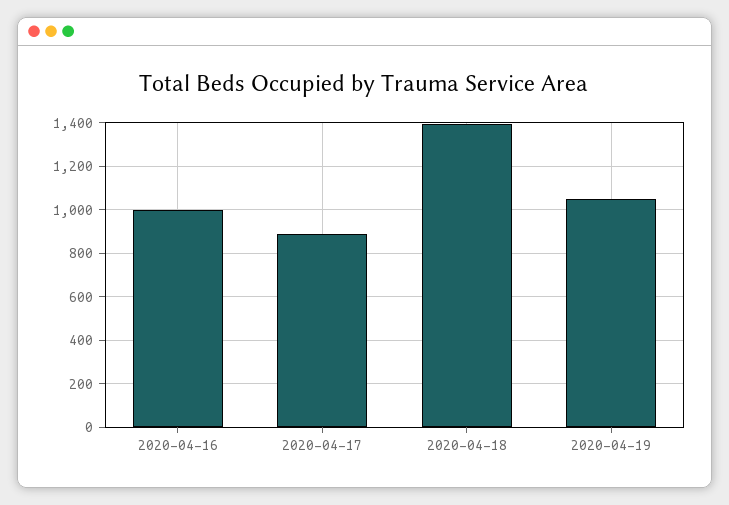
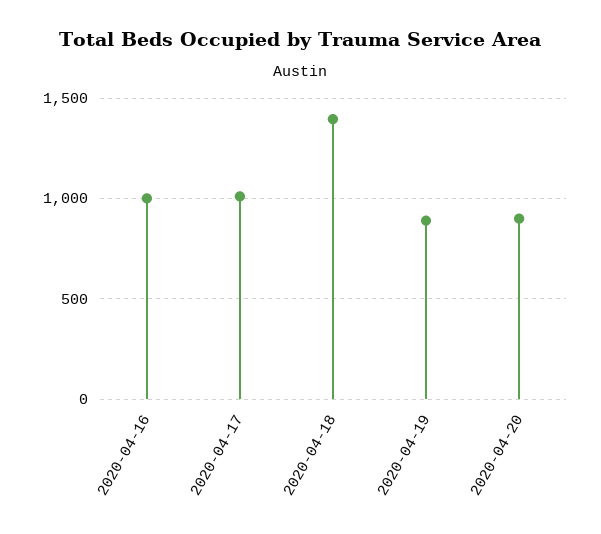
2020-04-17: 900 -> 1000
2020-04-19: 1050 -> 900
2020-04-20: none -> 900

